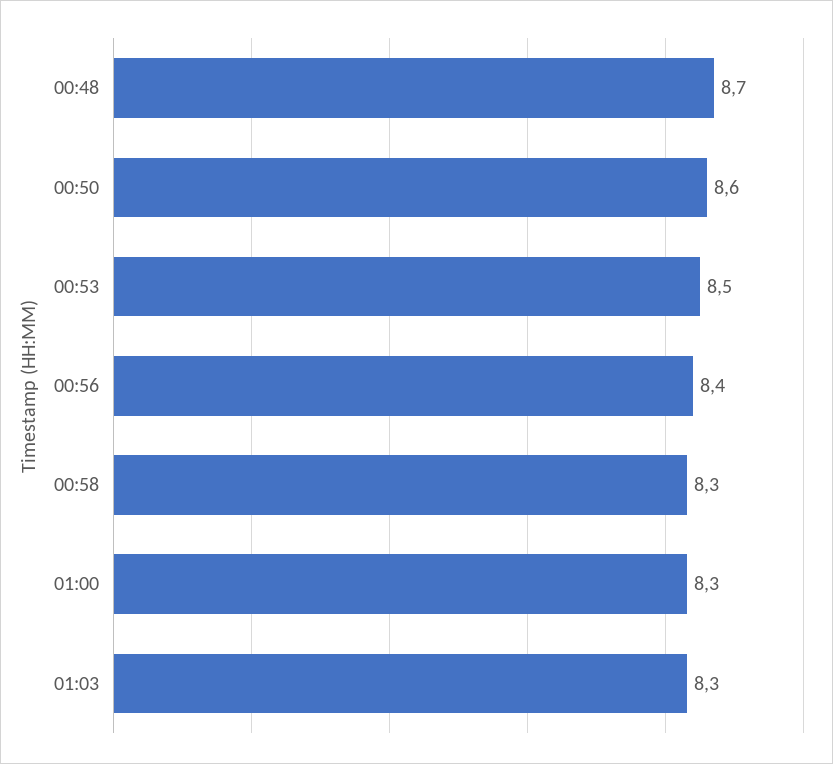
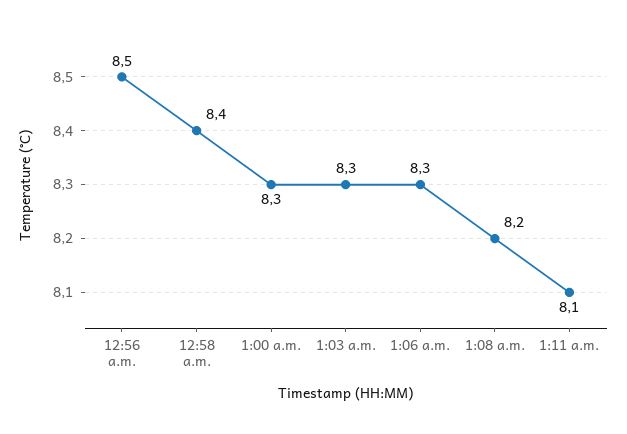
00:48: 8.7 -> none
00:50: 8.6 -> none
00:53: 8.5 -> none
00:56: 8.4 -> 8.5
00:58: 8.3 -> 8.4
1:06 a.m.: none -> 8.3
1:08 a.m.: none -> 8.2
1:11 a.m.: none -> 8.1

